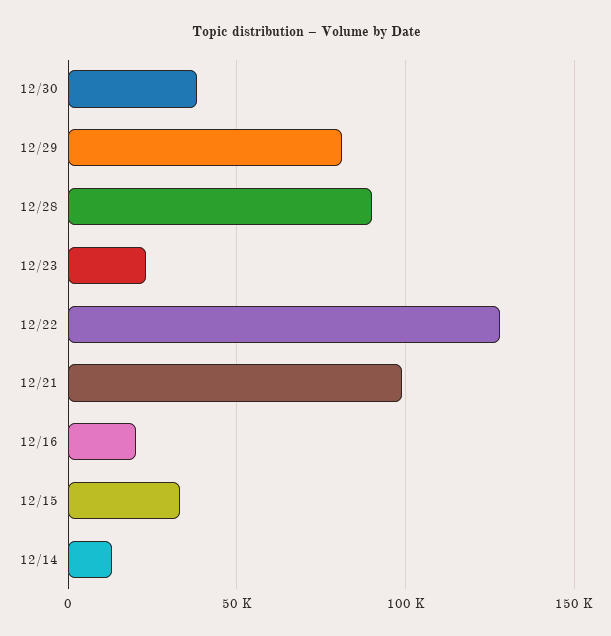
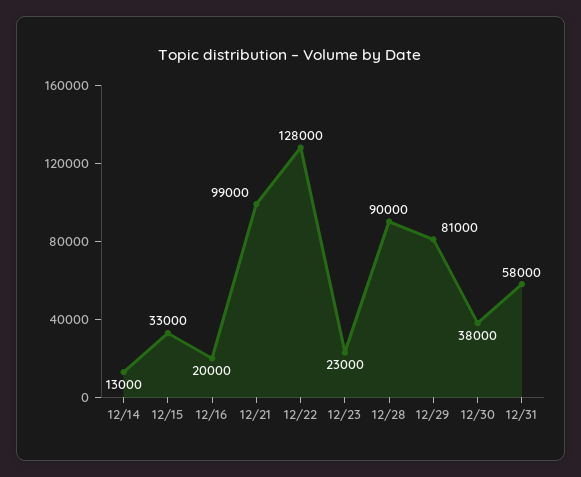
12/31: none -> 58000

